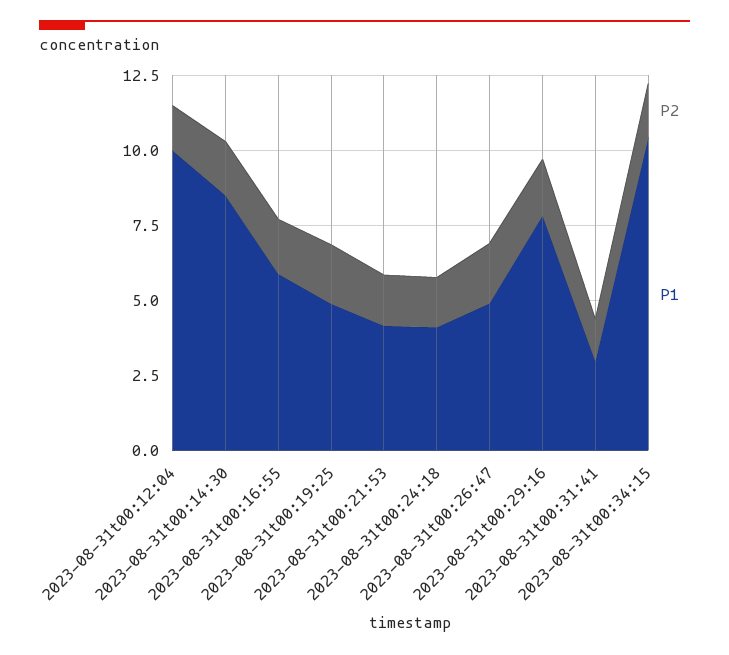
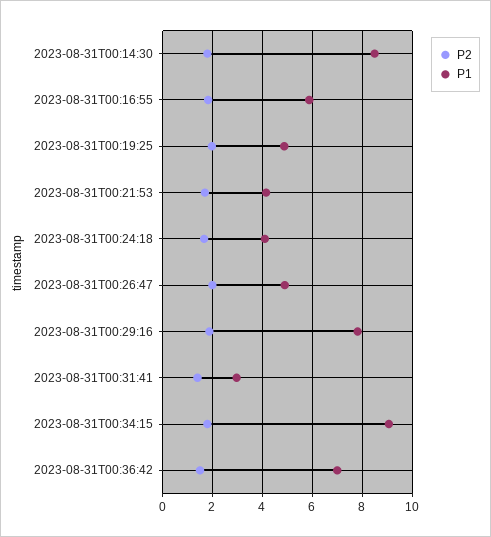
P2, 2023-08-31t00:12:04: 1.5 -> none
P1, 2023-08-31t00:12:04: 10 -> none
P1, 2023-08-31t00:34:15: 10.5 -> 9
P2, 2023-08-31T00:36:42: none -> 1.5
P1, 2023-08-31T00:36:42: none -> 7

